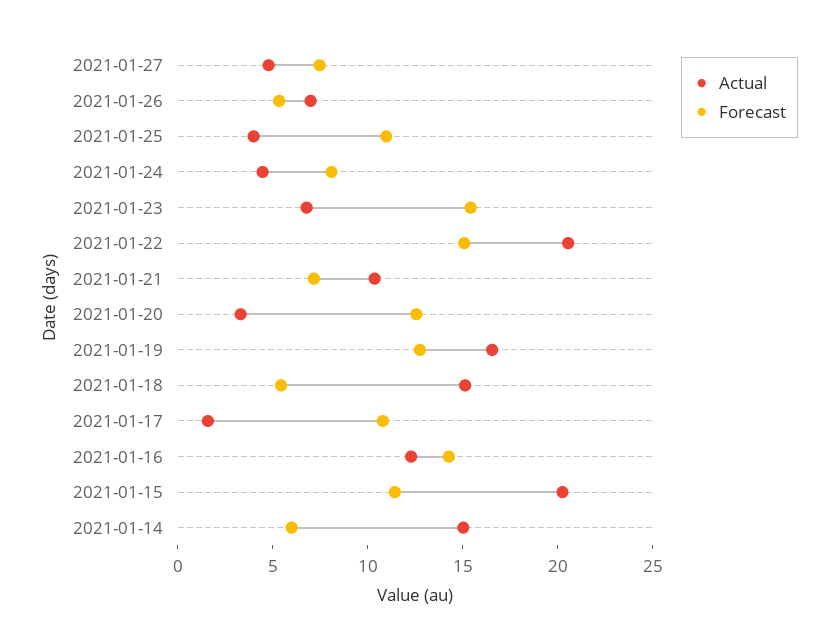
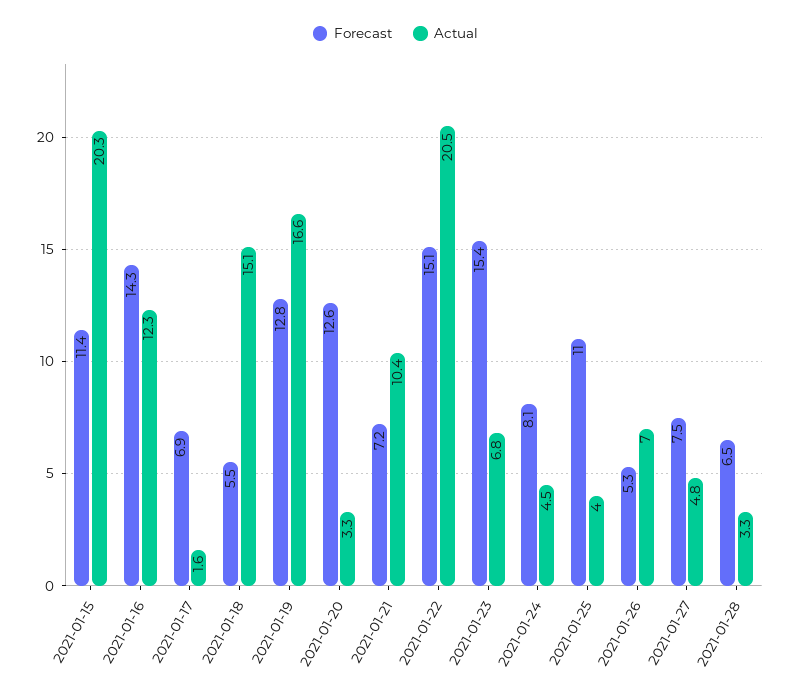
Forecast, 2021-01-17: 11 -> 6.9
Actual, 2021-01-14: 15 -> none
Forecast, 2021-01-14: 6 -> none
Forecast, 2021-01-28: none -> 6.5
Actual, 2021-01-28: none -> 3.3

